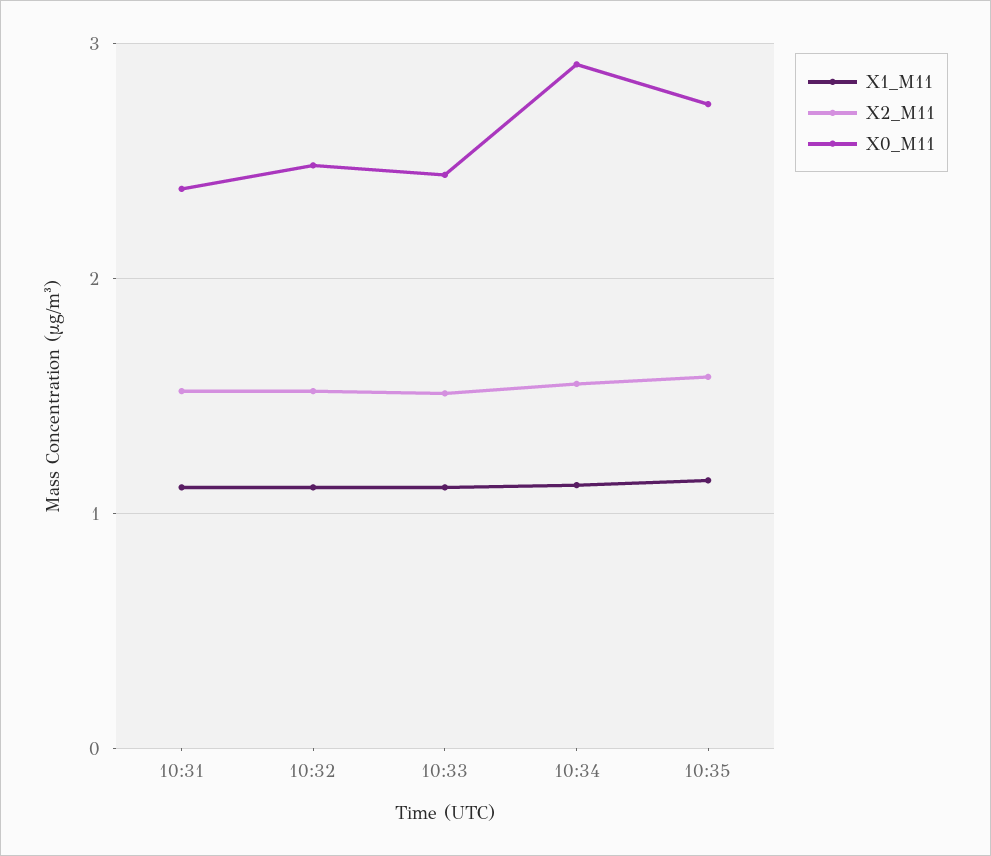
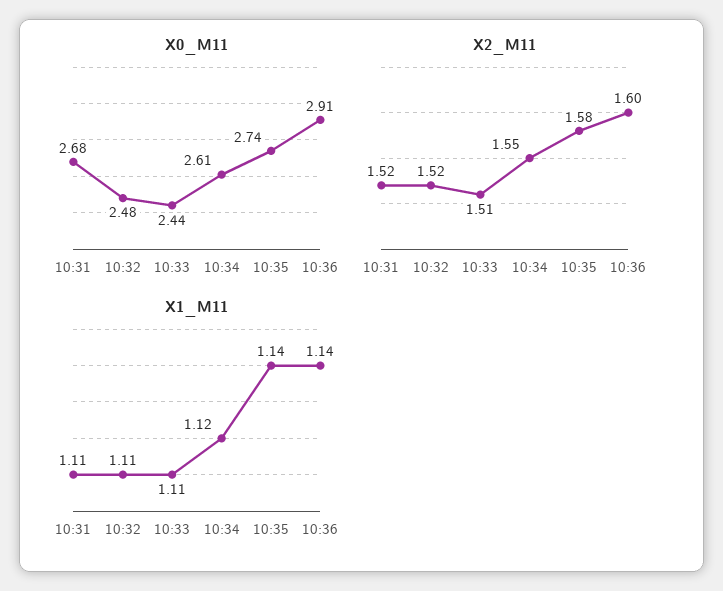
X0_M11, 10:31: 2.4 -> 2.68
X0_M11, 10:34: 2.9 -> 2.61
X0_M11, 10:36: none -> 2.91
X2_M11, 10:36: none -> 1.6
X1_M11, 10:36: none -> 1.14

